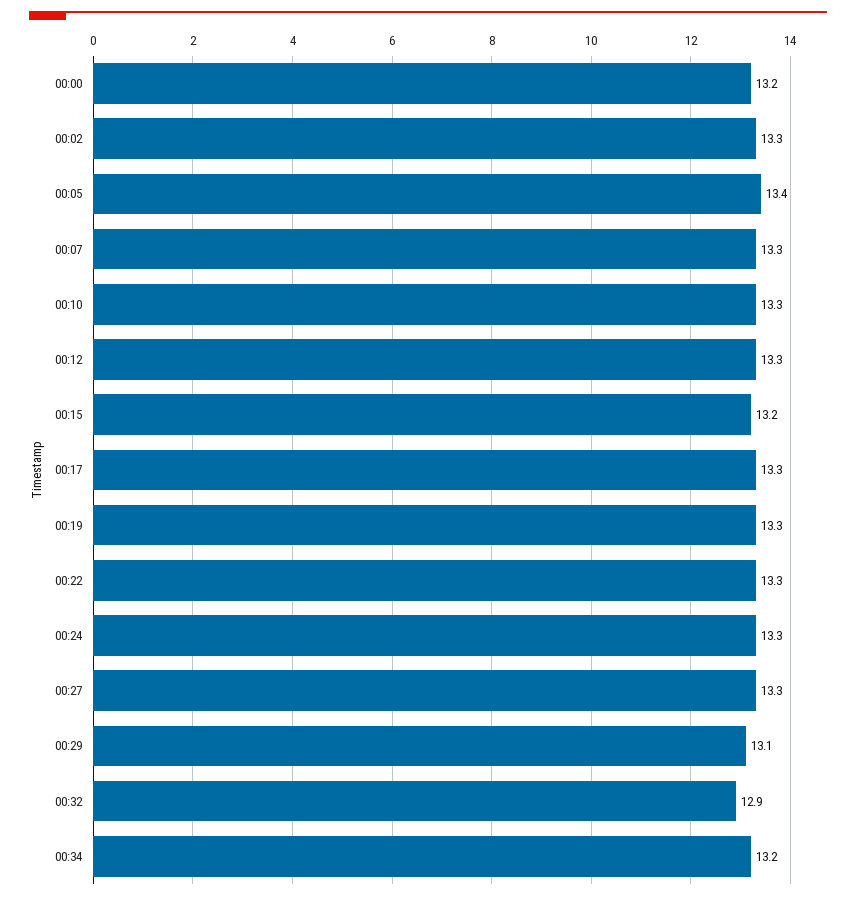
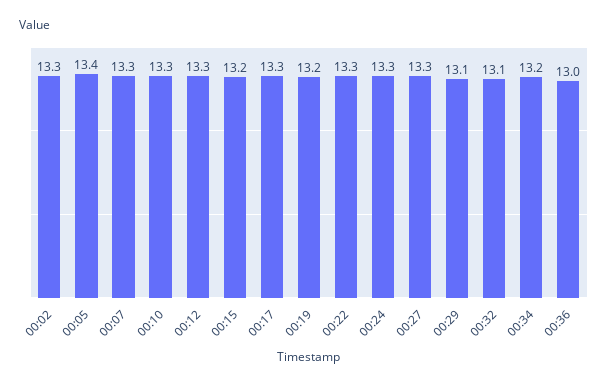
00:00: 13.2 -> none
00:19: 13.3 -> 13.2
00:32: 12.9 -> 13.1
00:36: none -> 13

